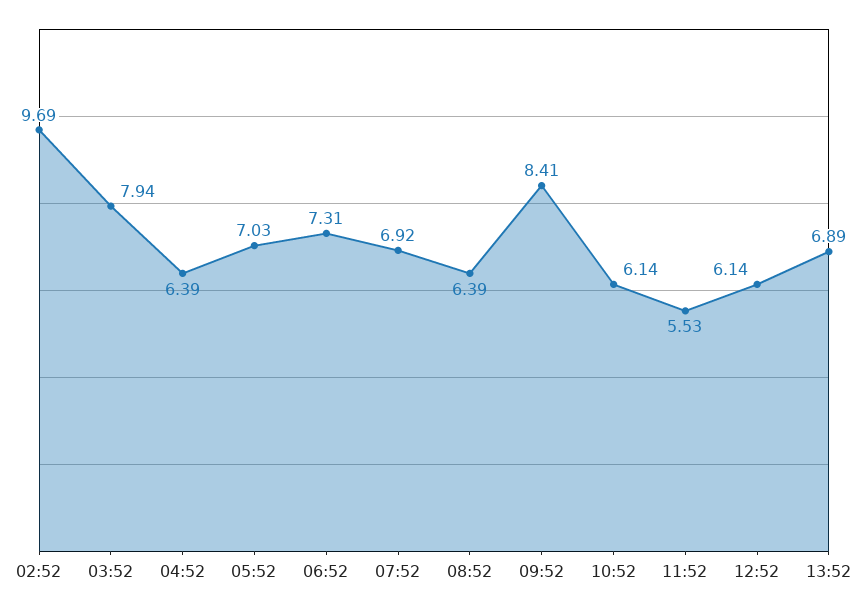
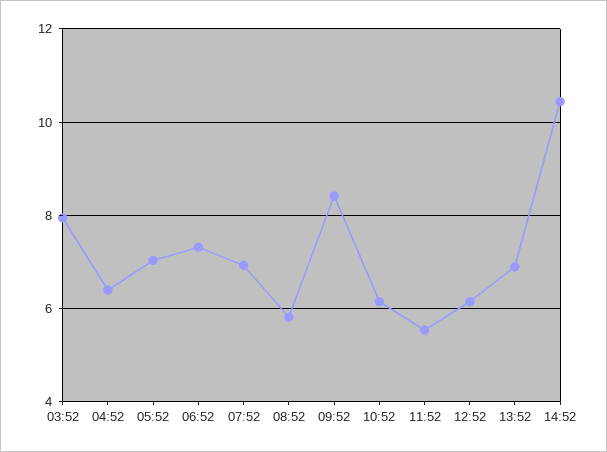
02:52: 9.69 -> none
08:52: 6.39 -> 5.8
14:52: none -> 10.4

